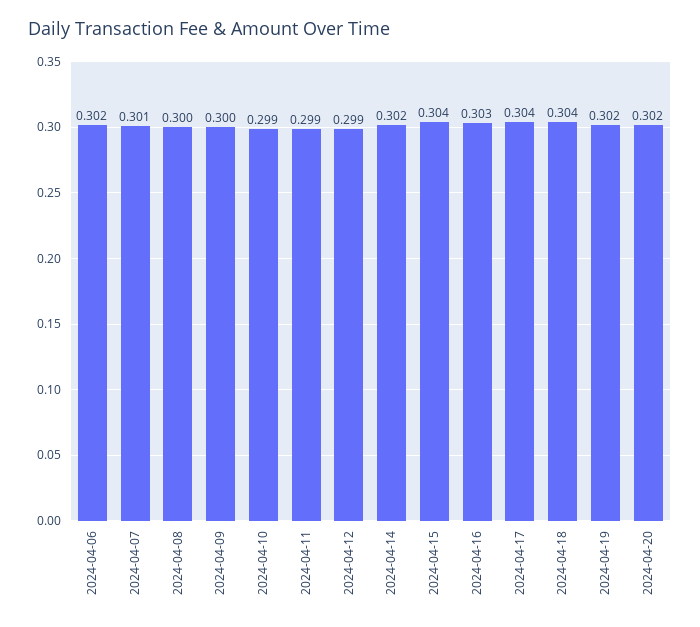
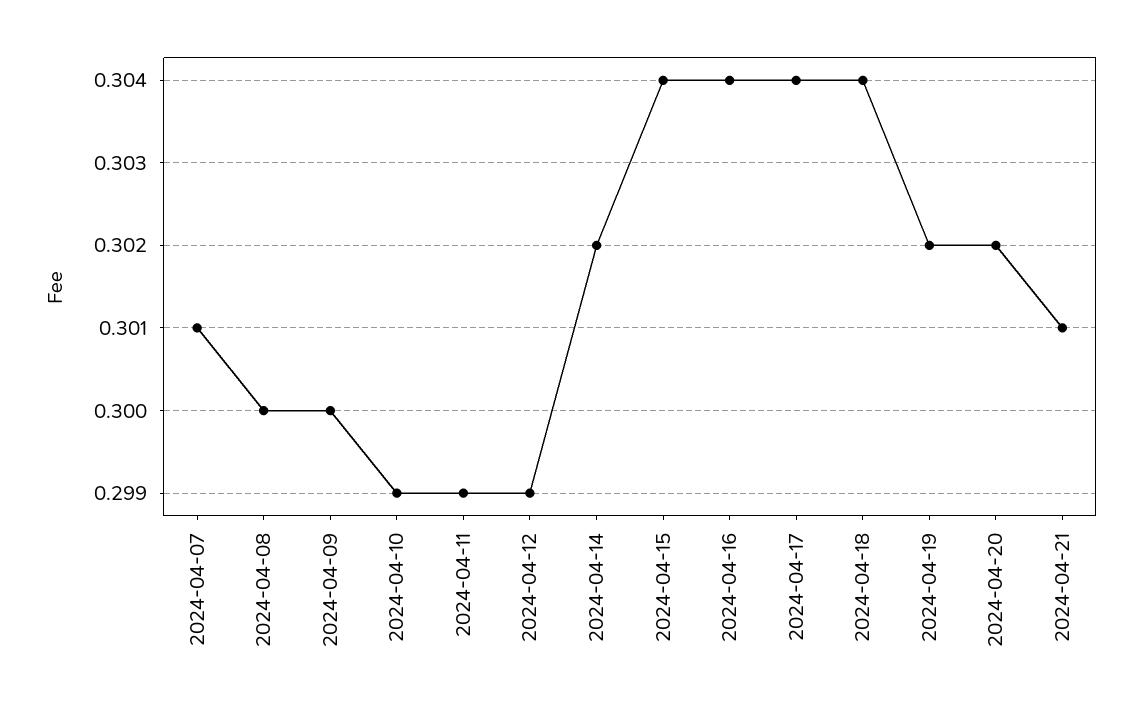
2024-04-06: 0.302 -> none
2024-04-16: 0.303 -> 0.304
2024-04-21: none -> 0.301

